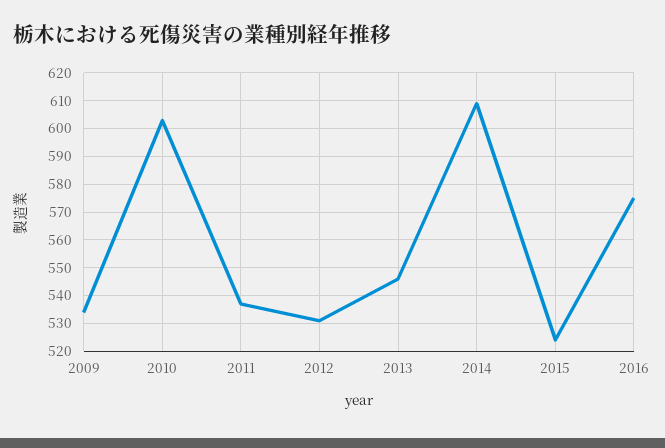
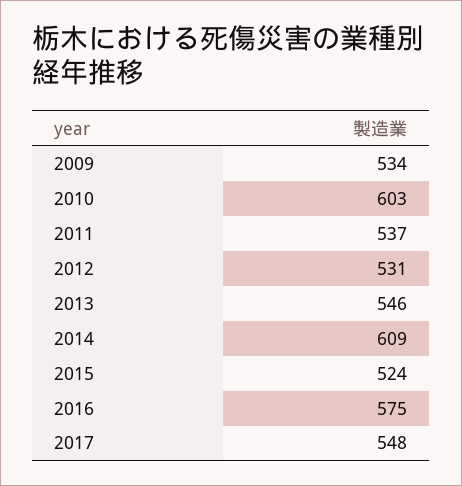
2017: none -> 548

